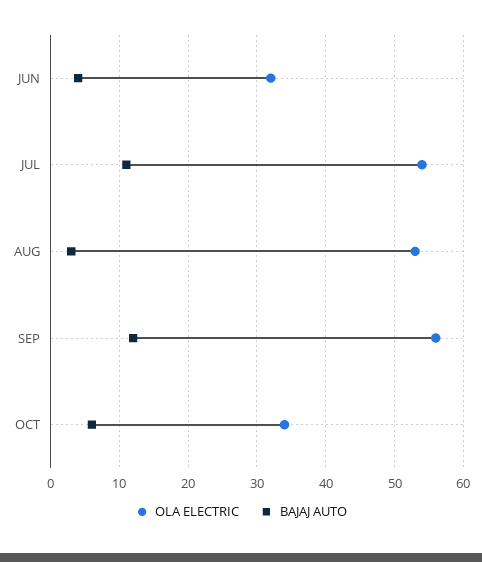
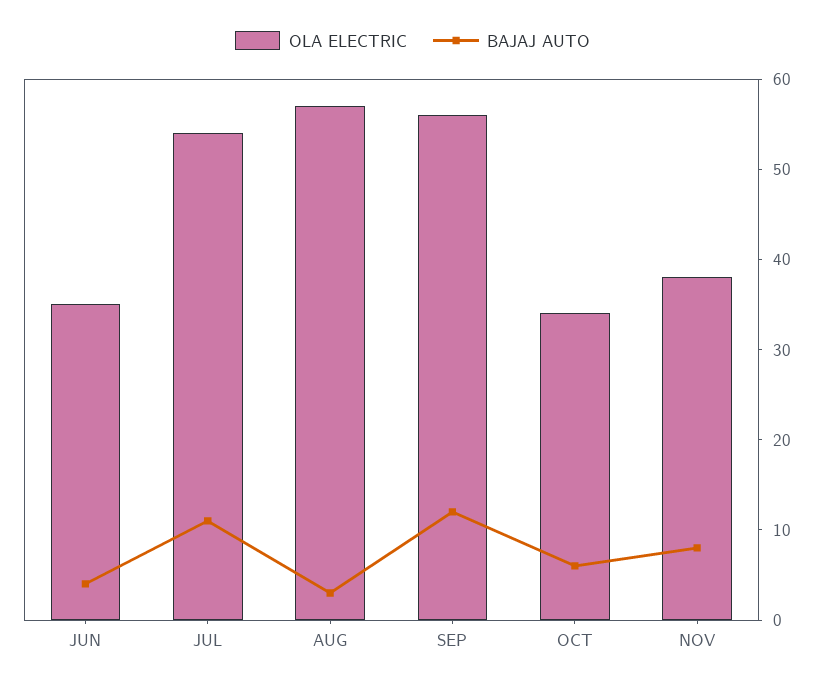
OLA ELECTRIC, JUN: 32 -> 35
OLA ELECTRIC, AUG: 53 -> 57
OLA ELECTRIC, NOV: none -> 38
BAJAJ AUTO, NOV: none -> 8

